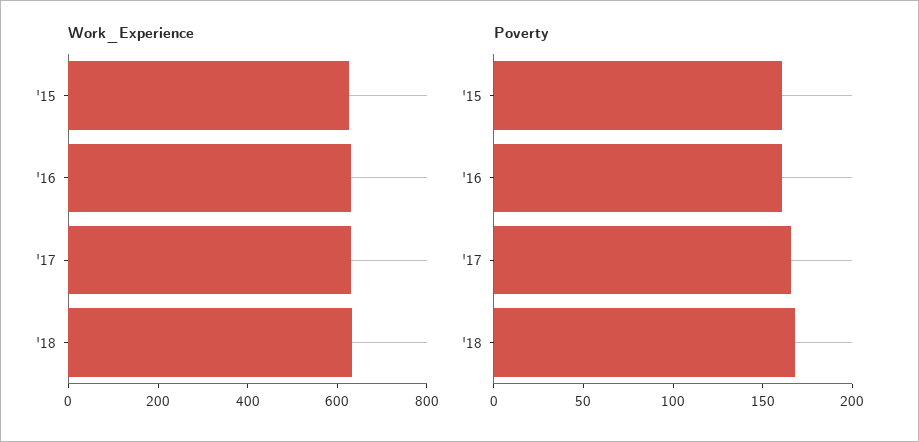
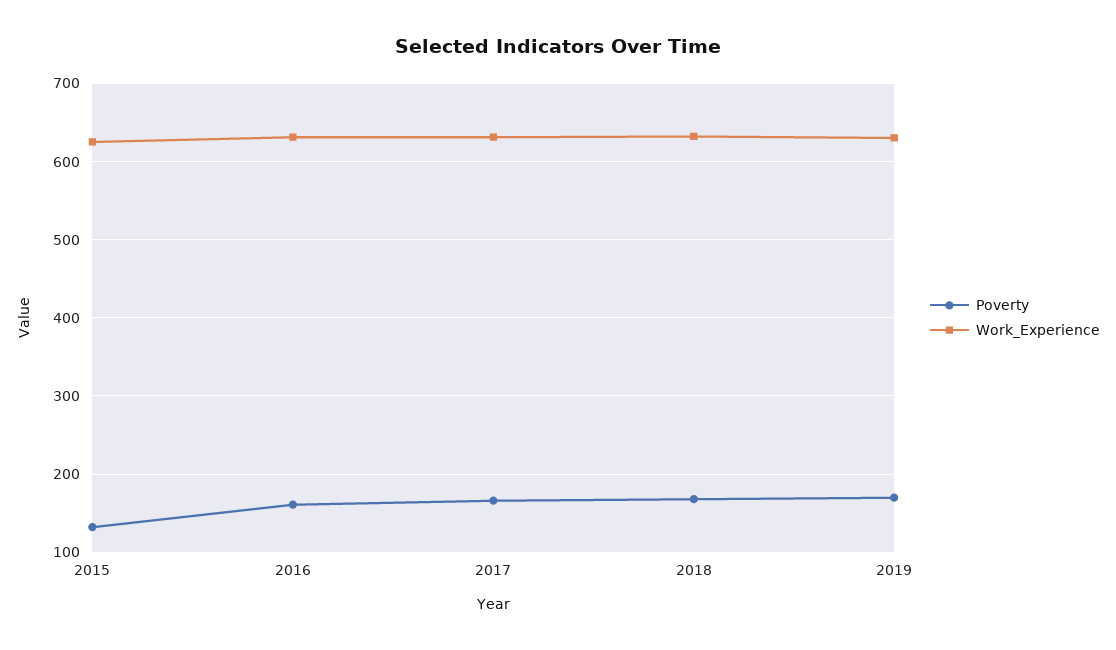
Poverty, '15: 160 -> 130
Poverty, 2019: none -> 170
Work_Experience, 2019: none -> 630

